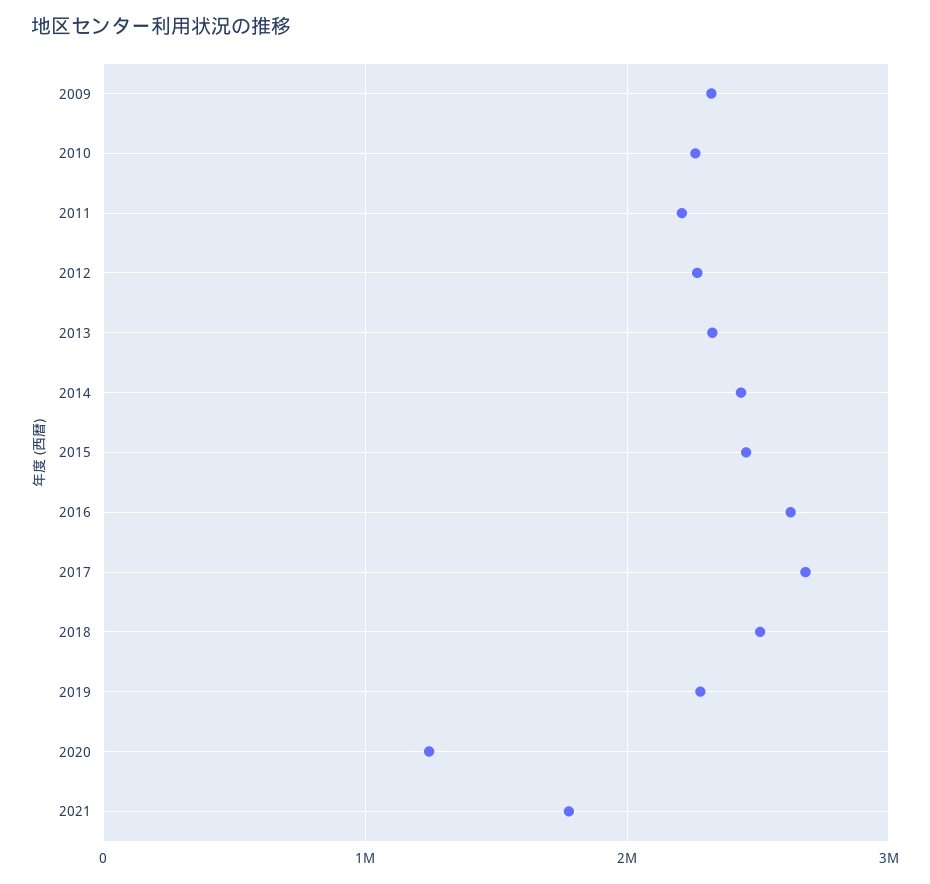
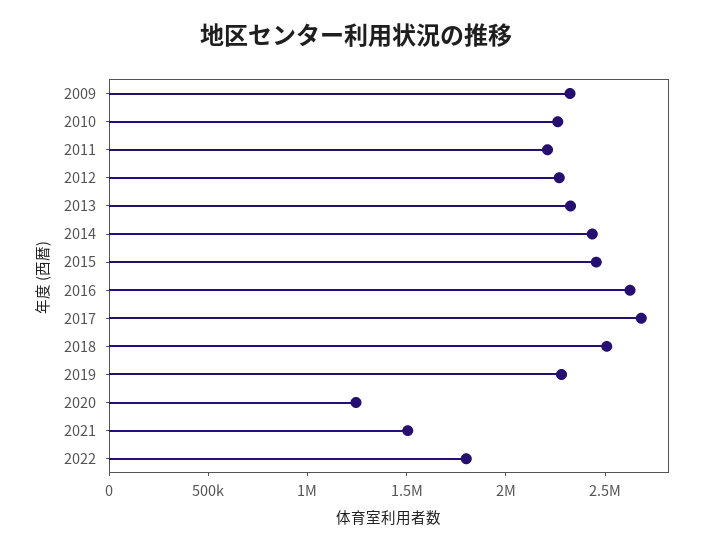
2021: 1800000 -> 1500000
2022: none -> 1800000

